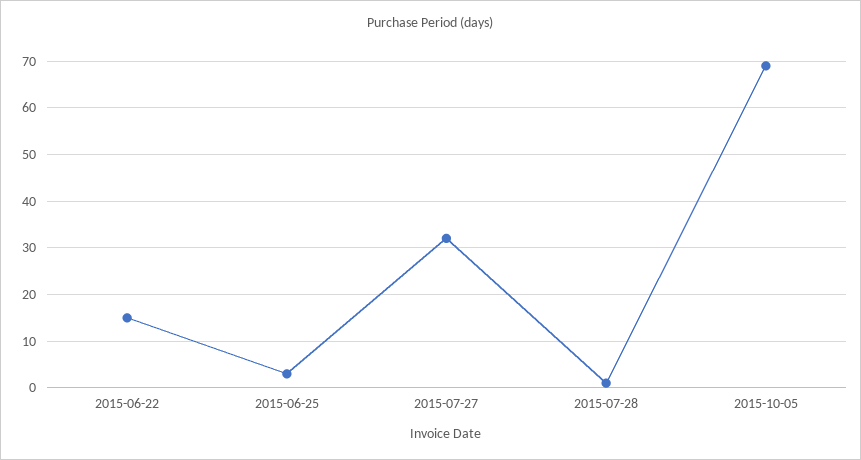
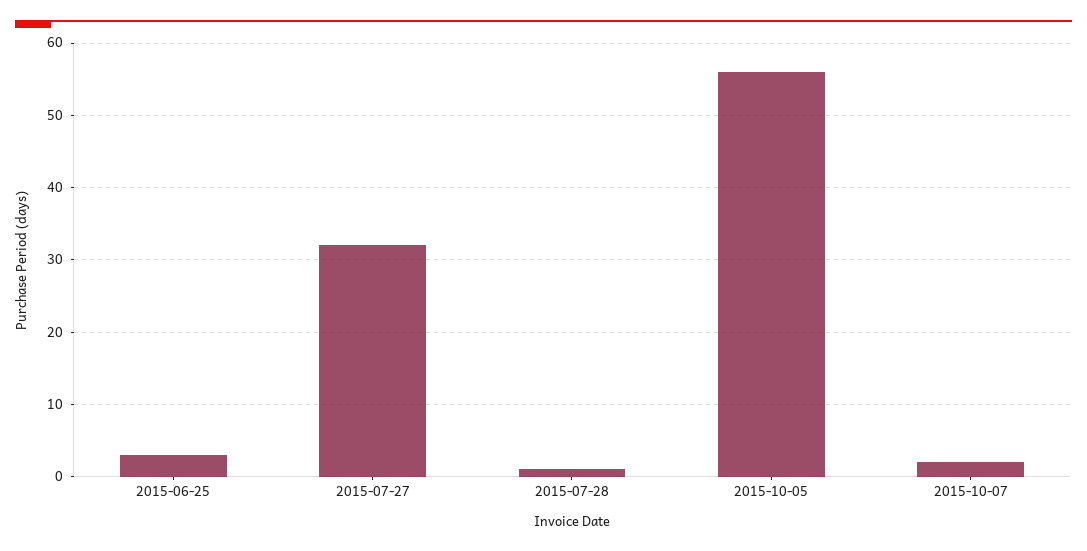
2015-06-22: 15 -> none
2015-10-05: 70 -> 56
2015-10-07: none -> 2

